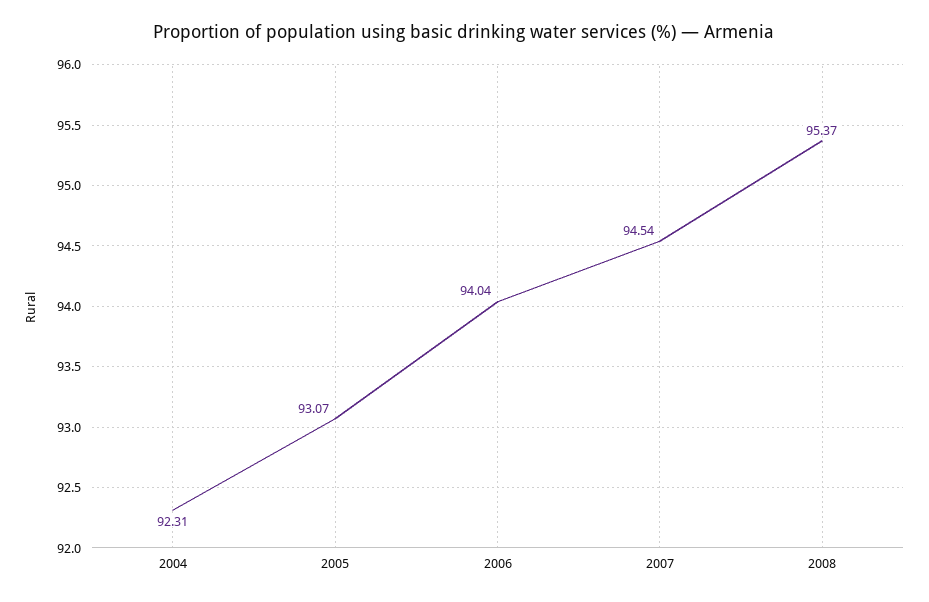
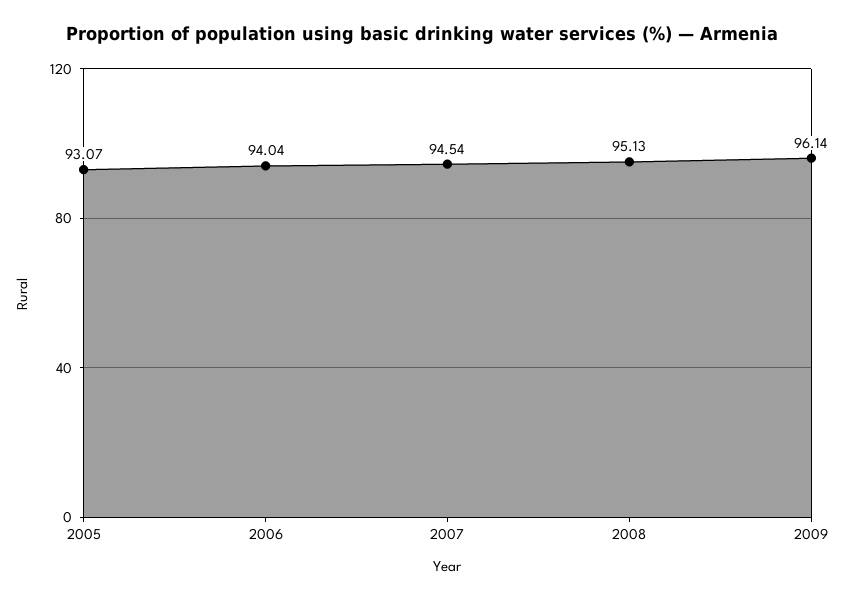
2004: 92.31 -> none
2008: 95.37 -> 95.13
2009: none -> 96.14

